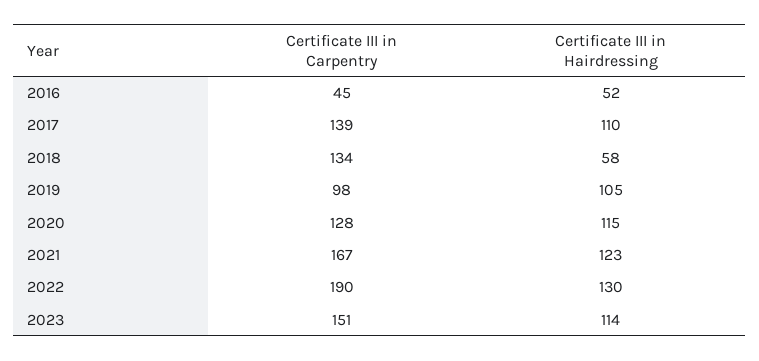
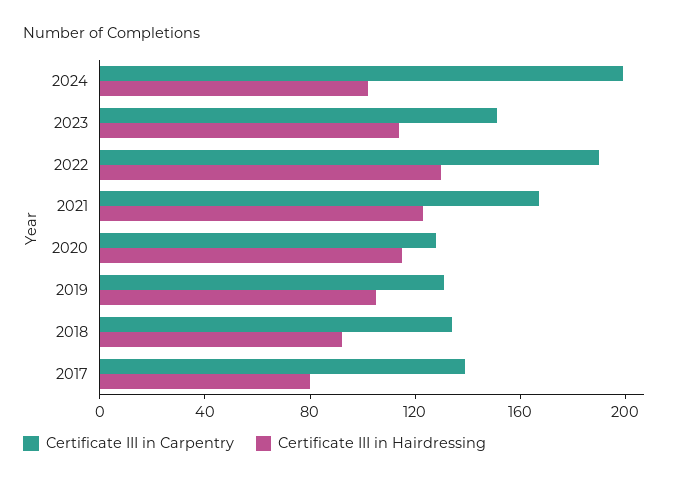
Certificate III in Carpentry, 2016: 45 -> none
Certificate III in Hairdressing, 2016: 52 -> none
Certificate III in Hairdressing, 2017: 110 -> 80
Certificate III in Hairdressing, 2018: 58 -> 90
Certificate III in Carpentry, 2019: 98 -> 130
Certificate III in Carpentry, 2024: none -> 200
Certificate III in Hairdressing, 2024: none -> 100

